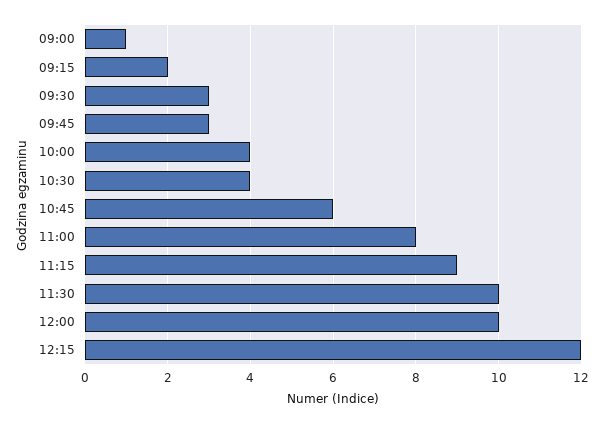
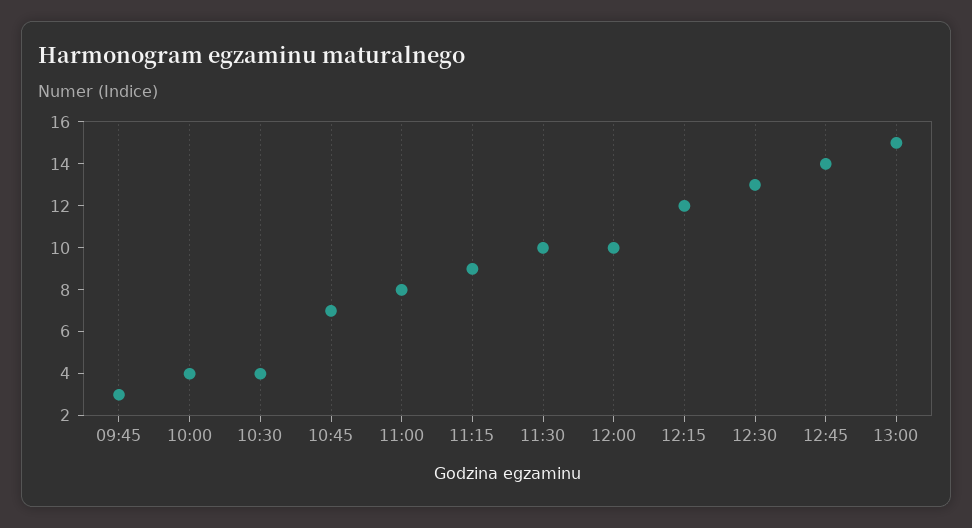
09:00: 1 -> none
09:15: 2 -> none
09:30: 3 -> none
10:45: 6 -> 7
12:30: none -> 13
12:45: none -> 14
13:00: none -> 15

